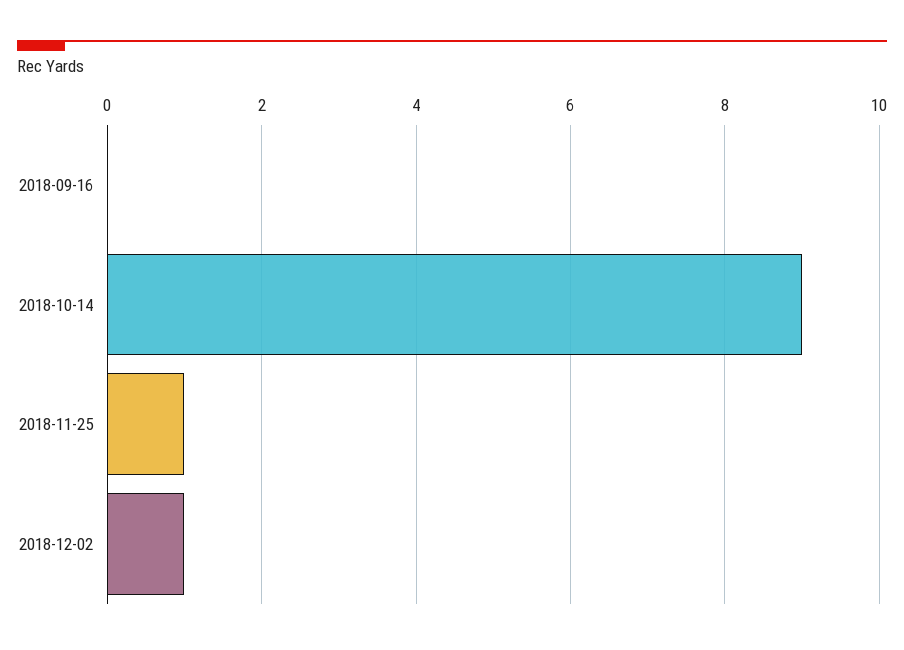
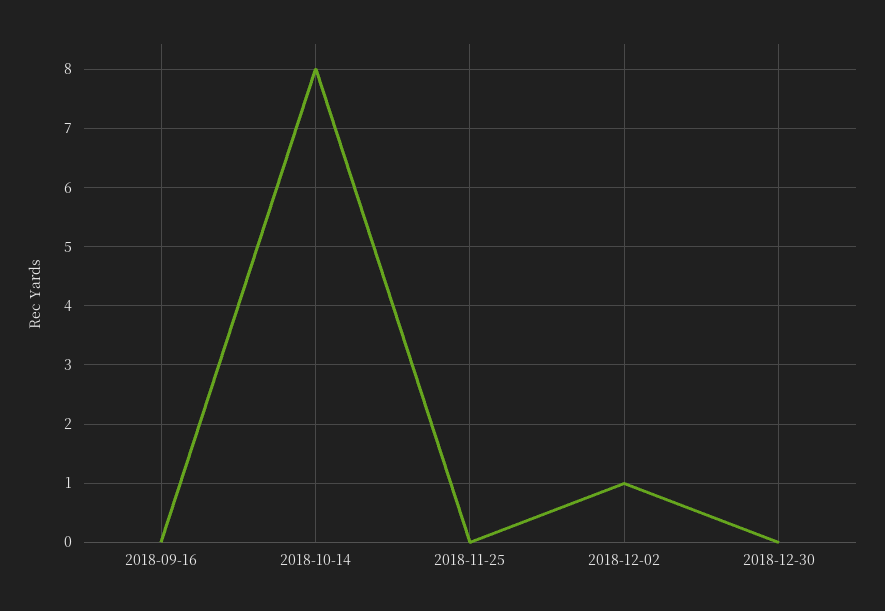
2018-10-14: 9 -> 8
2018-11-25: 1 -> 0
2018-12-30: none -> 0

